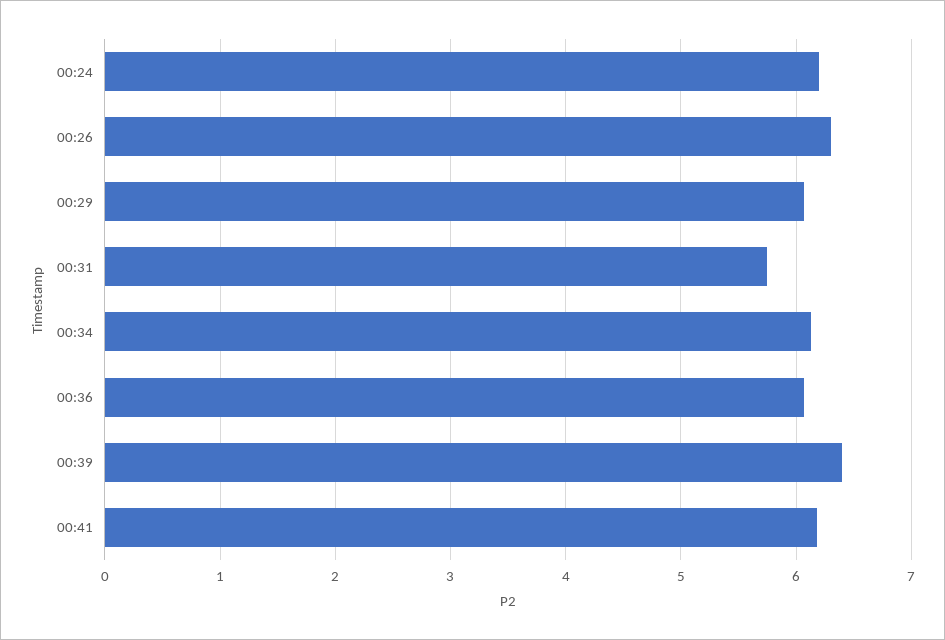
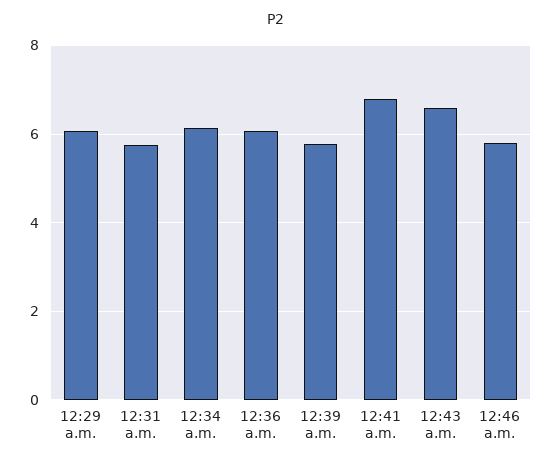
00:24: 6.2 -> none
00:26: 6.3 -> none
00:39: 6.4 -> 5.8
00:41: 6.2 -> 6.8
12:43 a.m.: none -> 6.6
12:46 a.m.: none -> 5.8

